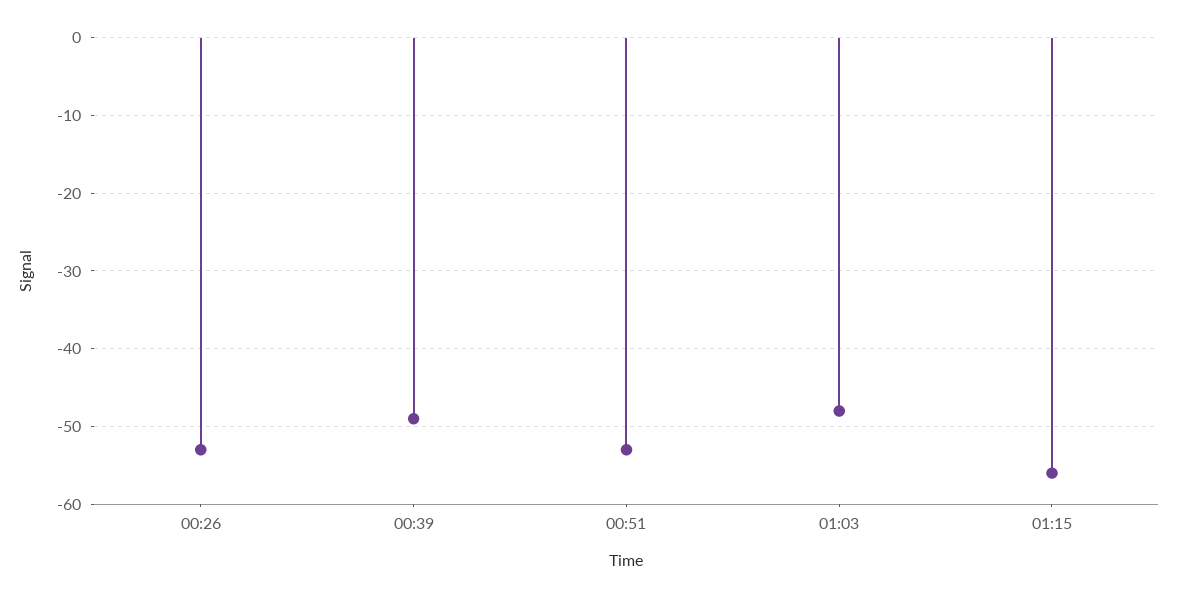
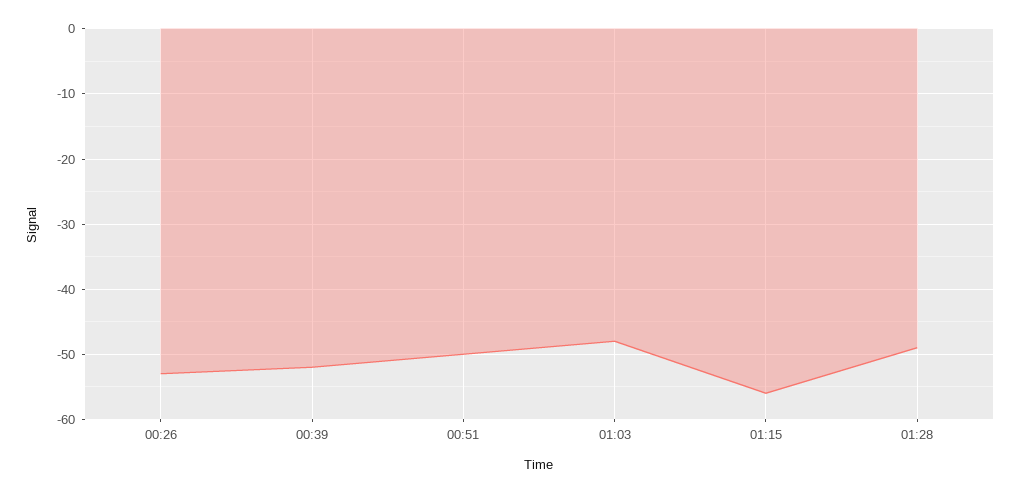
00:39: -49 -> -52
00:51: -53 -> -50
01:28: none -> -49

